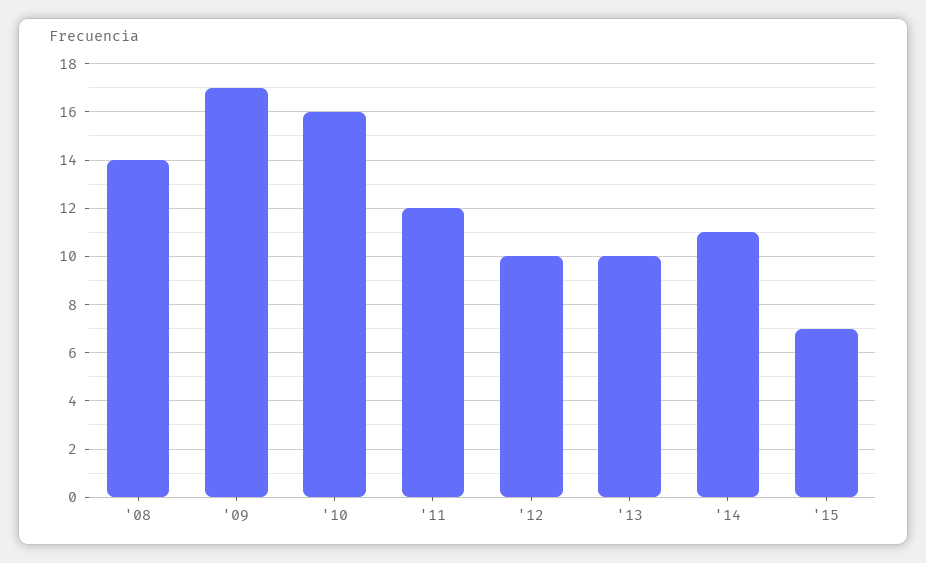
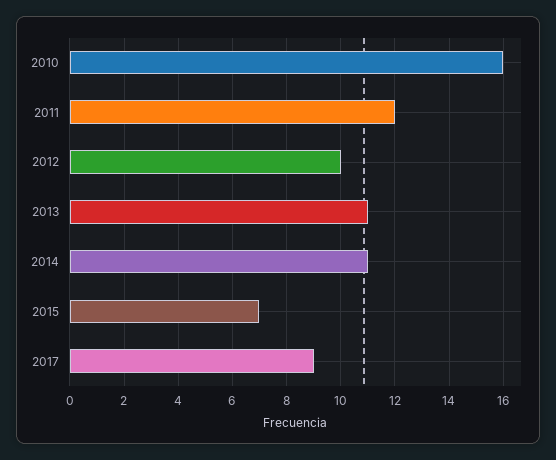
'08: 14 -> none
'09: 17 -> none
'13: 10 -> 11
2017: none -> 9

